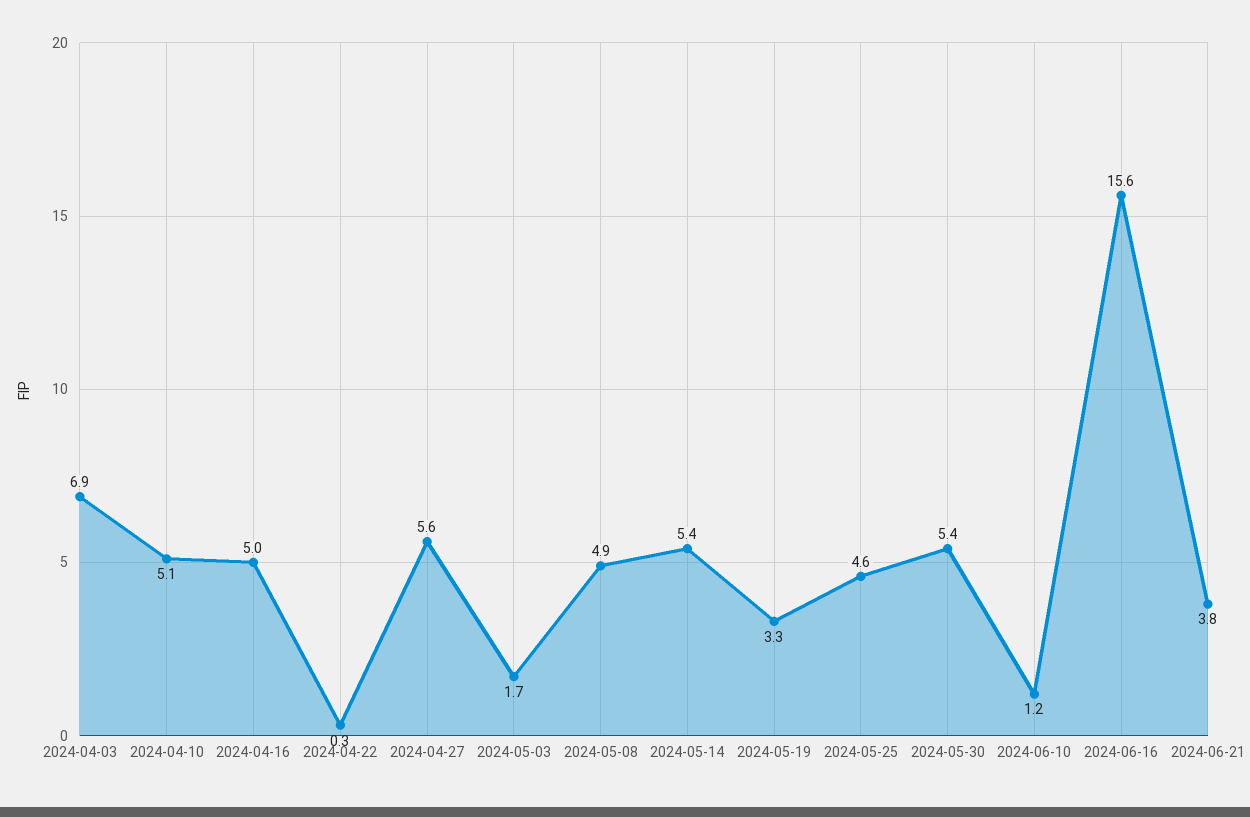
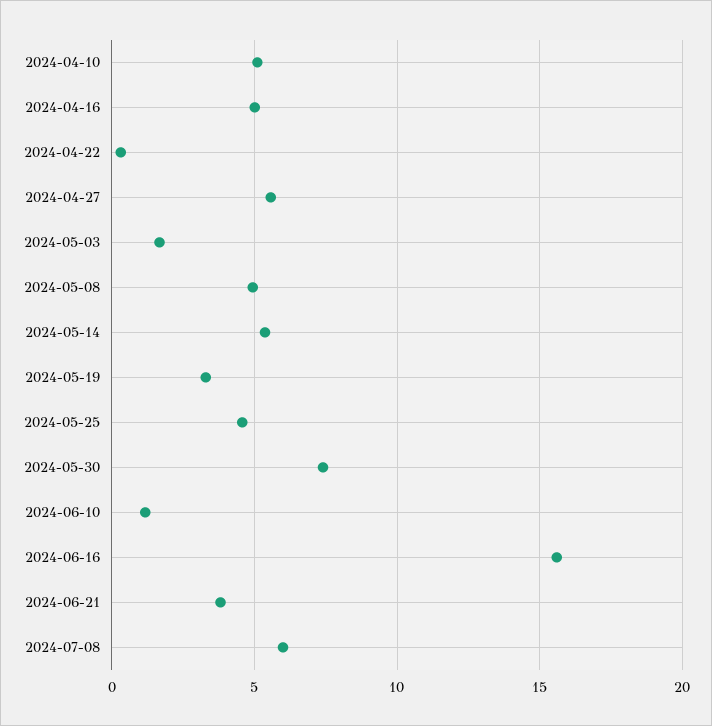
2024-04-03: 6.9 -> none
2024-05-30: 5.4 -> 7.5
2024-07-08: none -> 6

